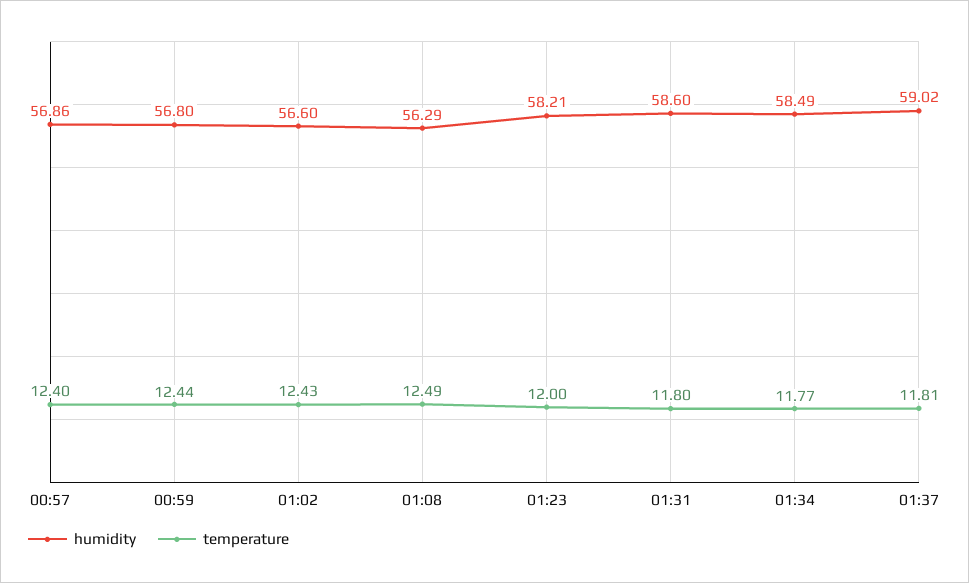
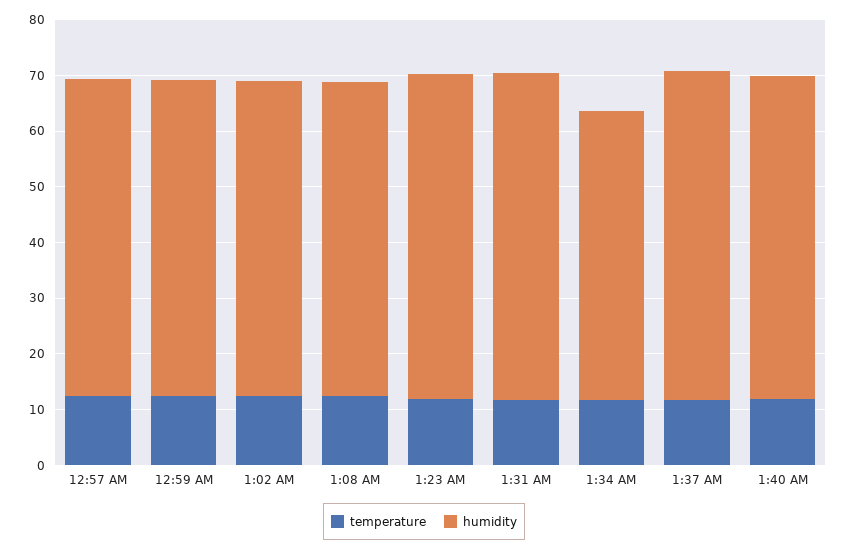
humidity, 01:34: 58.49 -> 52
temperature, 1:40 AM: none -> 12
humidity, 1:40 AM: none -> 58

